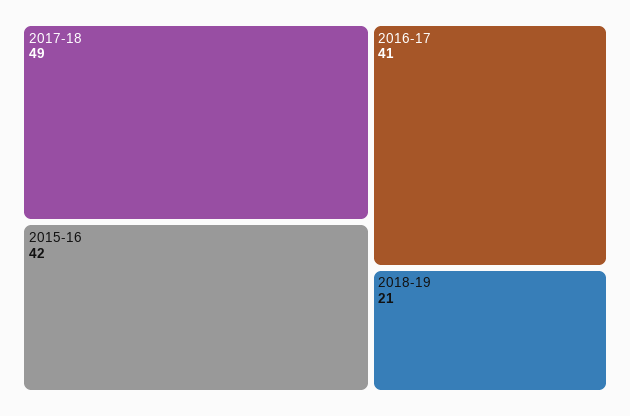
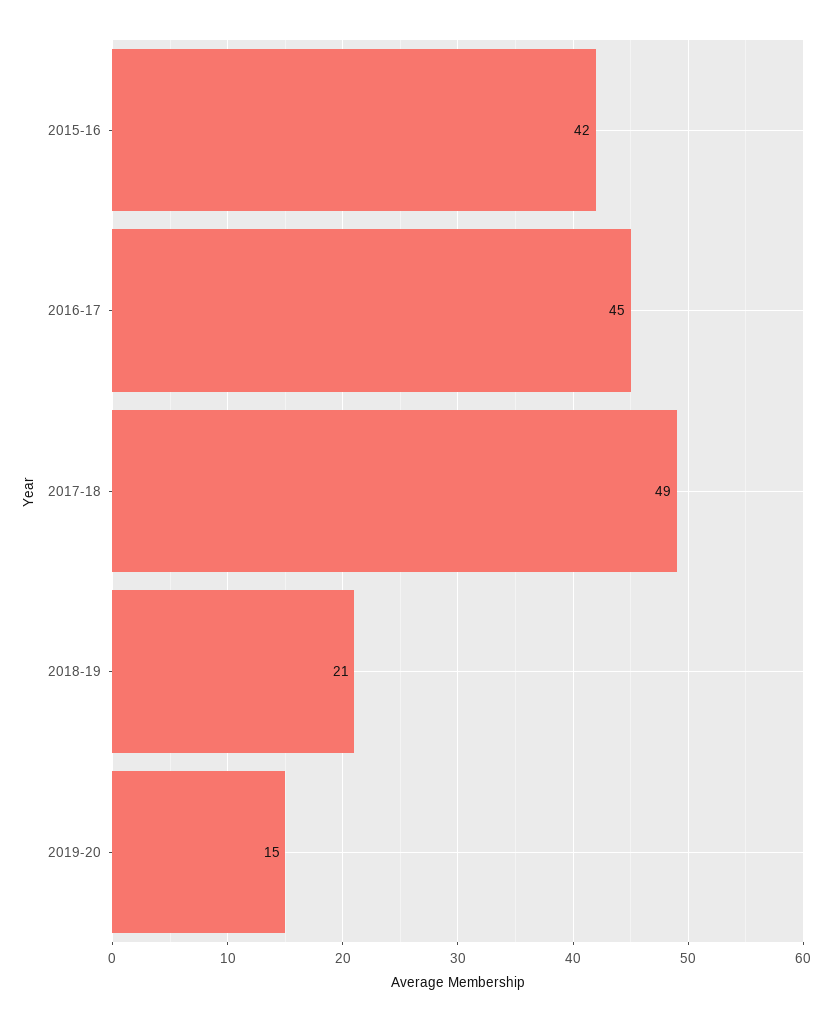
2016-17: 41 -> 45
2019-20: none -> 15

